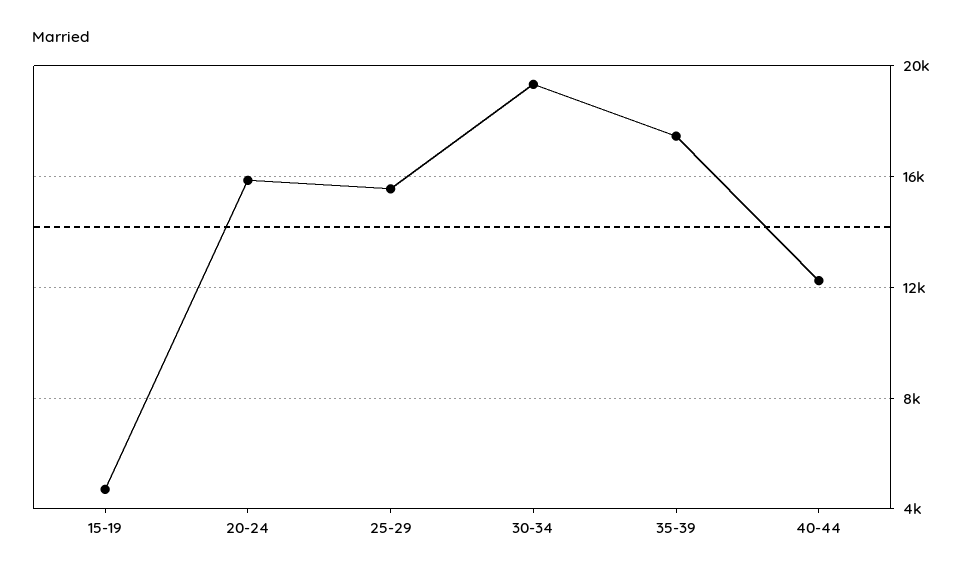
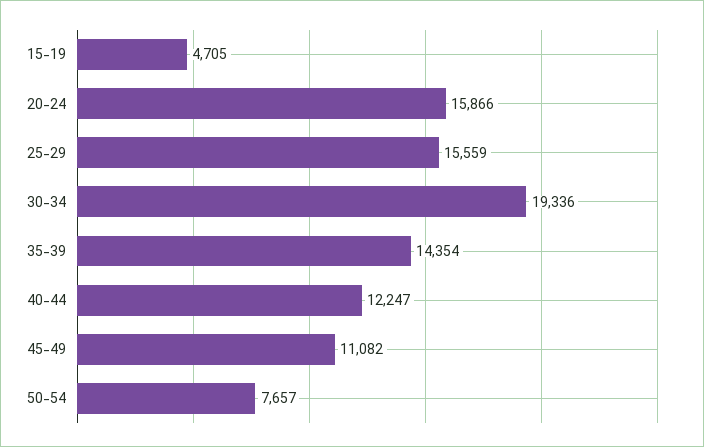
35-39: 17500 -> 14354
45-49: none -> 11082
50-54: none -> 7657

